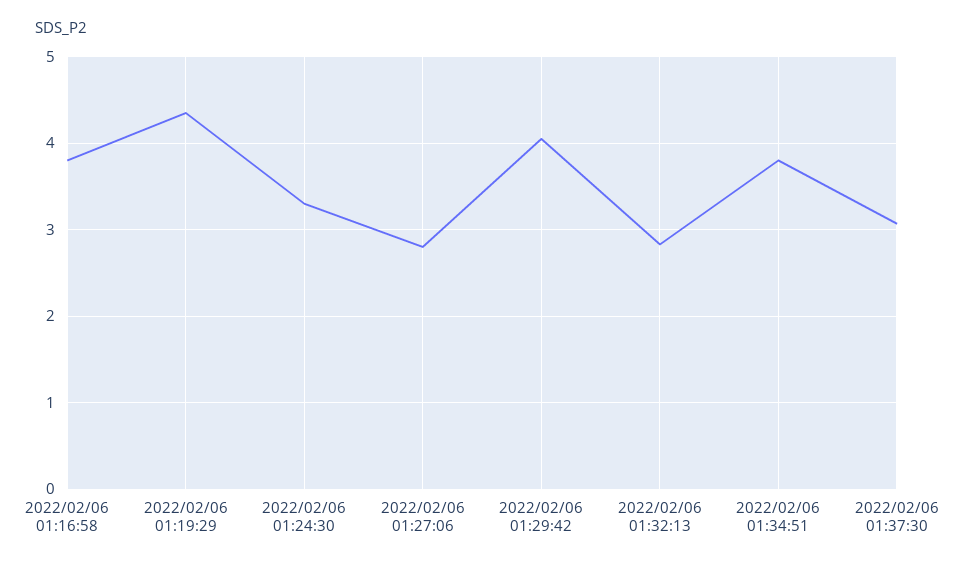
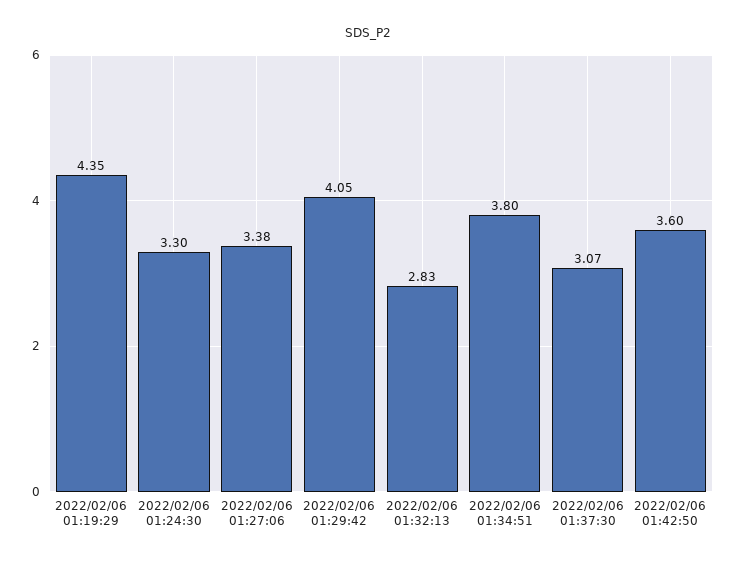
2022/02/06 01:16:58: 3.8 -> none
2022/02/06 01:27:06: 2.8 -> 3.38
2022/02/06 01:42:50: none -> 3.6

